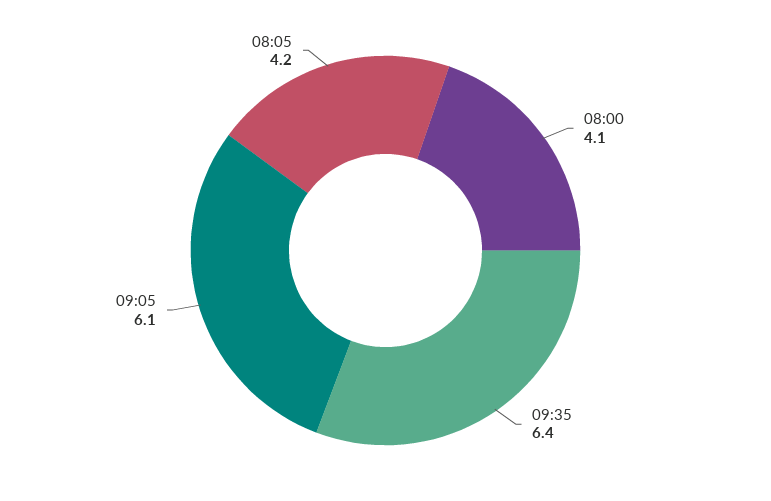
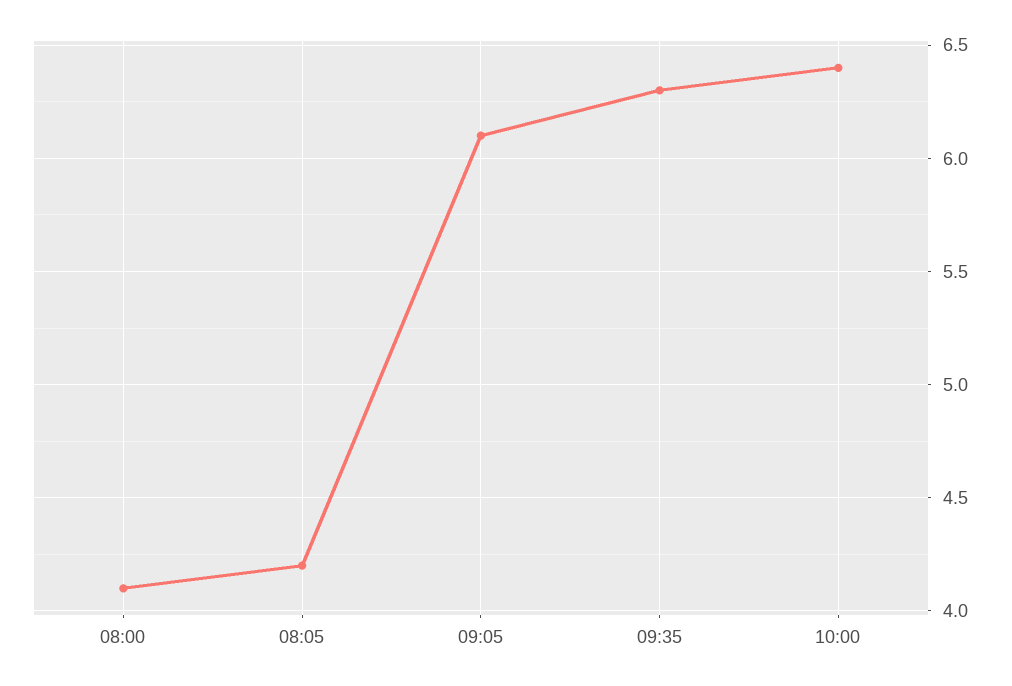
09:35: 6.4 -> 6.3
10:00: none -> 6.4

